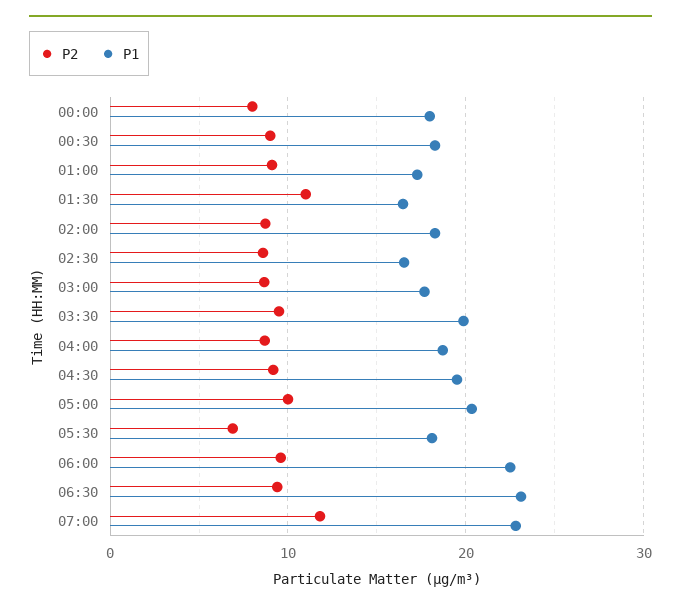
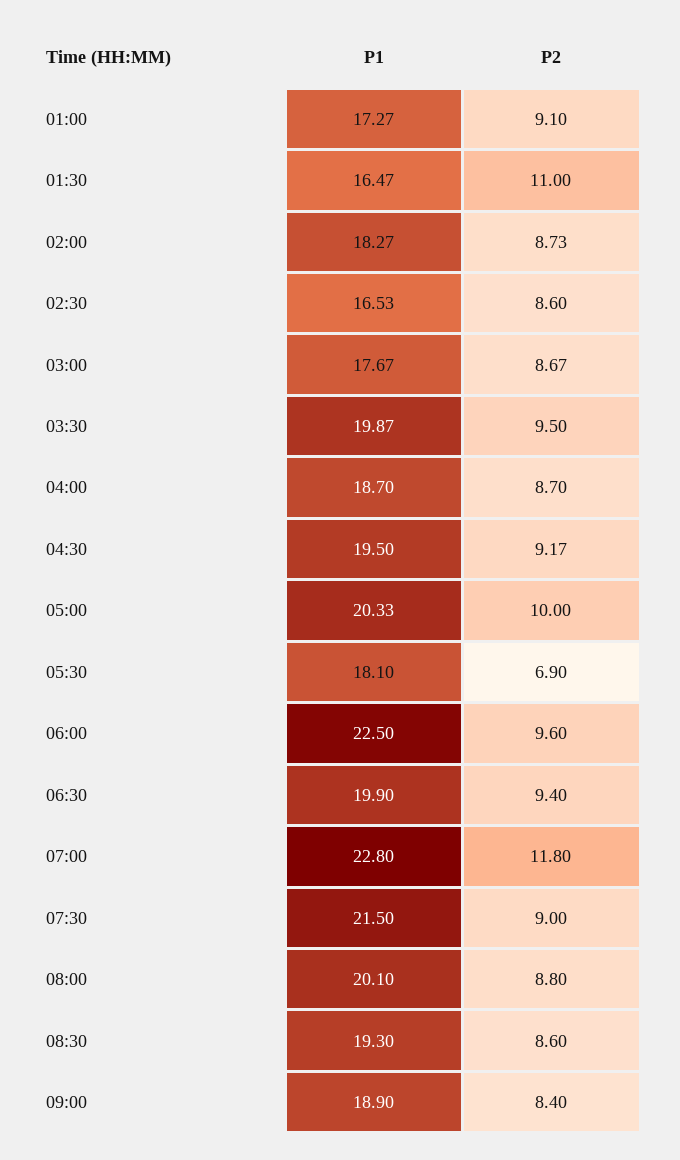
P2, 00:00: 8 -> none
P1, 00:00: 18 -> none
P2, 00:30: 9 -> none
P1, 00:30: 18 -> none
P1, 06:30: 23 -> 19.9
P1, 07:30: none -> 21.5
P2, 07:30: none -> 9
P1, 08:00: none -> 20.1
P2, 08:00: none -> 8.8
P1, 08:30: none -> 19.3
P2, 08:30: none -> 8.6
P1, 09:00: none -> 18.9
P2, 09:00: none -> 8.4

